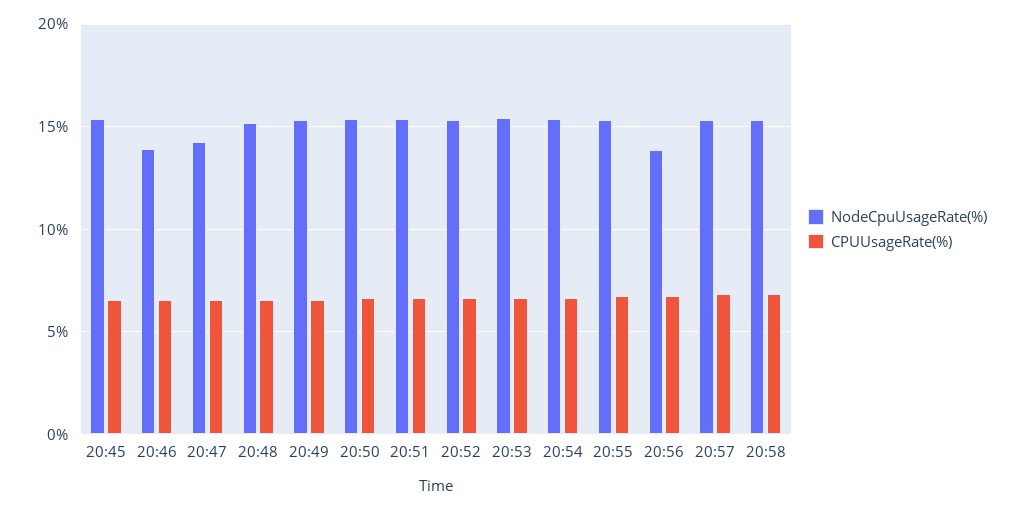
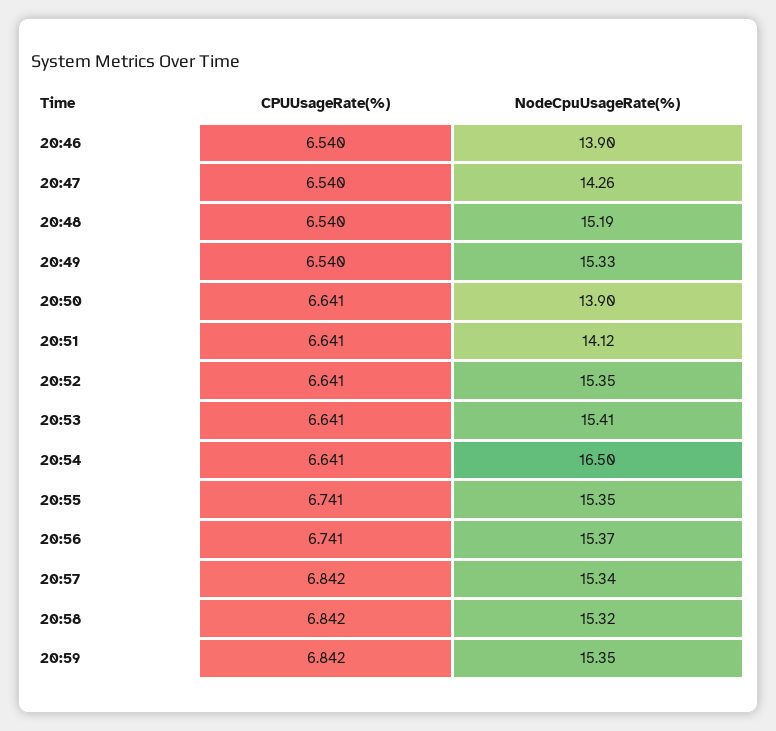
NodeCpuUsageRate(%), 20:45: 15.5 -> none
CPUUsageRate(%), 20:45: 6.5 -> none
NodeCpuUsageRate(%), 20:50: 15.5 -> 13.9
NodeCpuUsageRate(%), 20:51: 15.5 -> 14.12
NodeCpuUsageRate(%), 20:54: 15.5 -> 16.5
NodeCpuUsageRate(%), 20:56: 14 -> 15.37
CPUUsageRate(%), 20:59: none -> 6.842
NodeCpuUsageRate(%), 20:59: none -> 15.35

